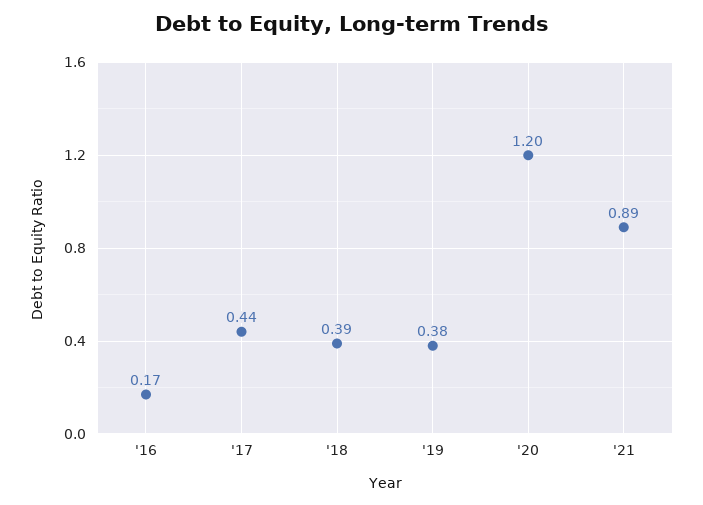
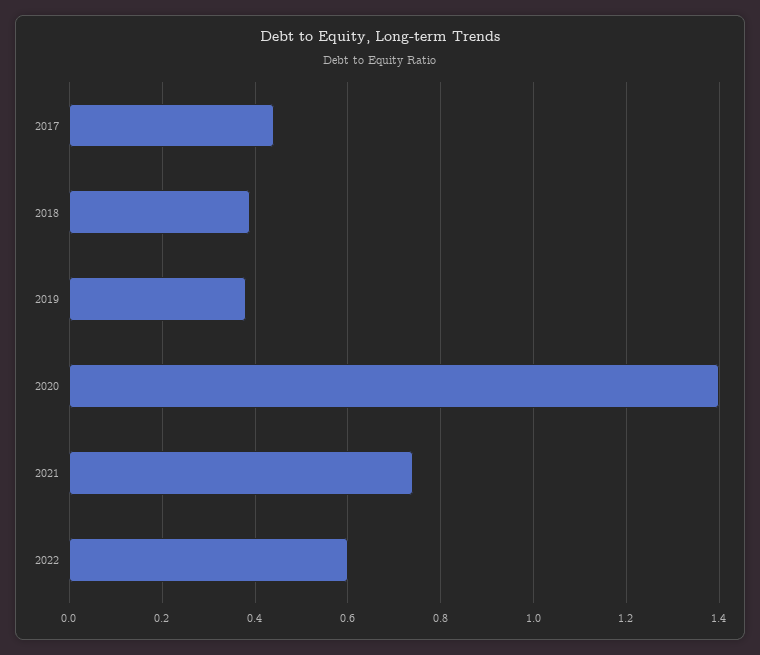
'16: 0.17 -> none
'20: 1.2 -> 1.4
'21: 0.89 -> 0.75
2022: none -> 0.6

